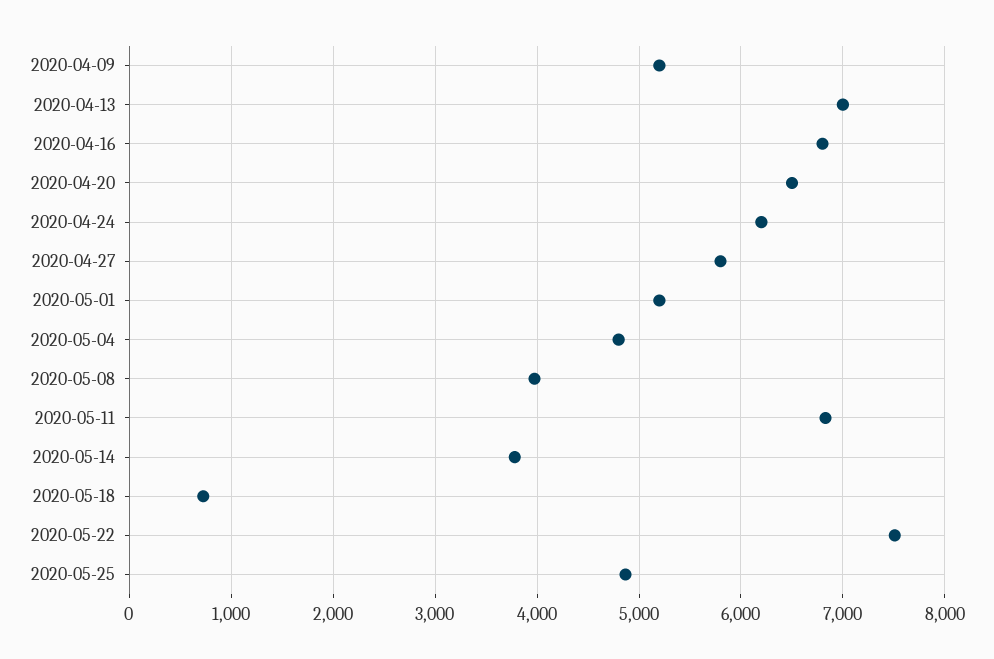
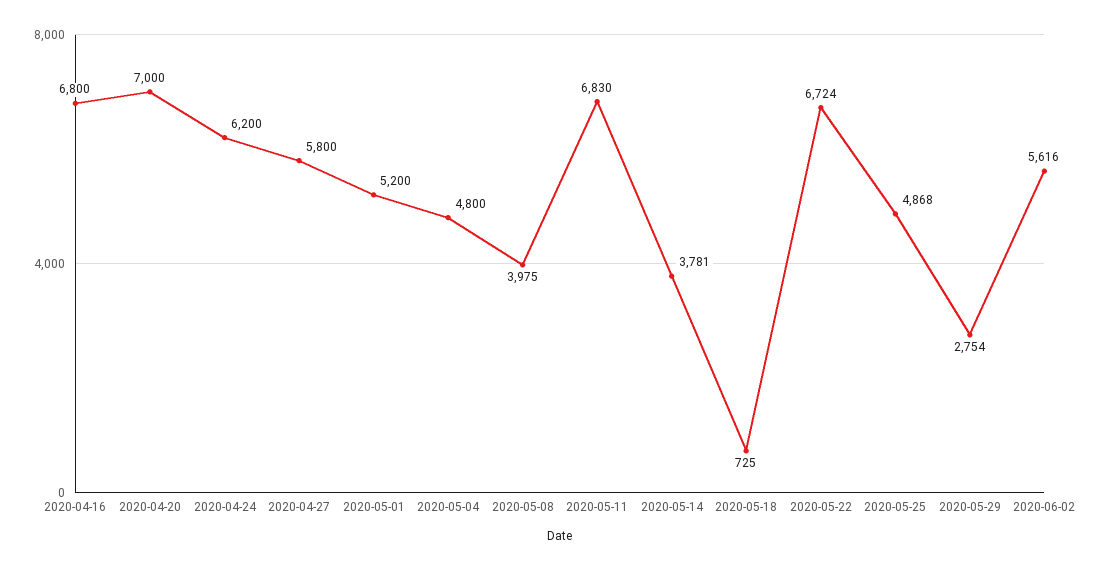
2020-04-09: 5200 -> none
2020-04-13: 7000 -> none
2020-04-20: 6500 -> 7000
2020-05-22: 7500 -> 6724
2020-05-29: none -> 2754
2020-06-02: none -> 5616

